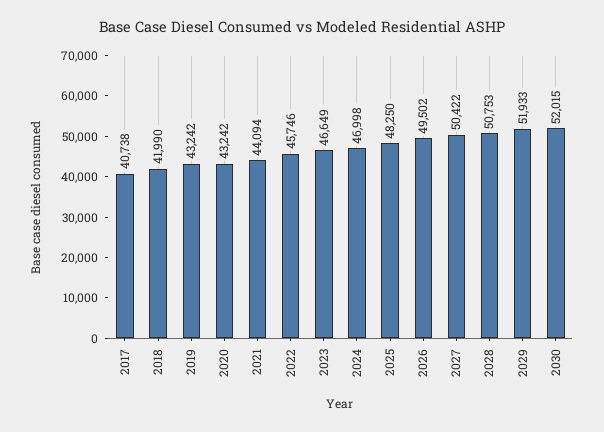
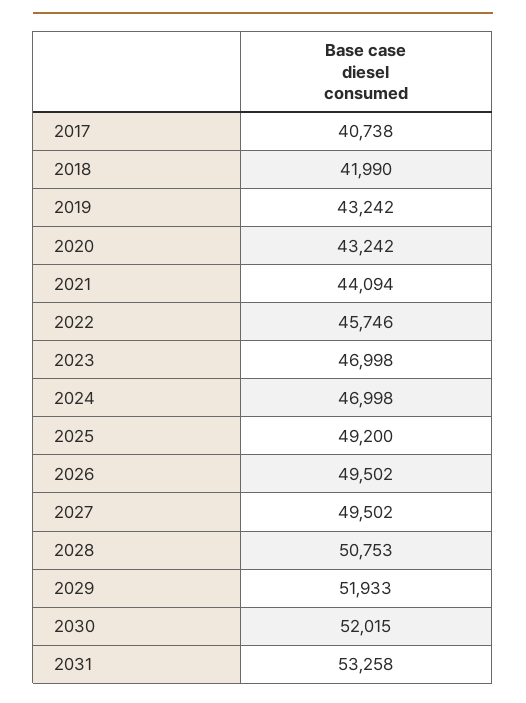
2023: 46649 -> 46998
2025: 48250 -> 49200
2027: 50422 -> 49502
2031: none -> 53258

